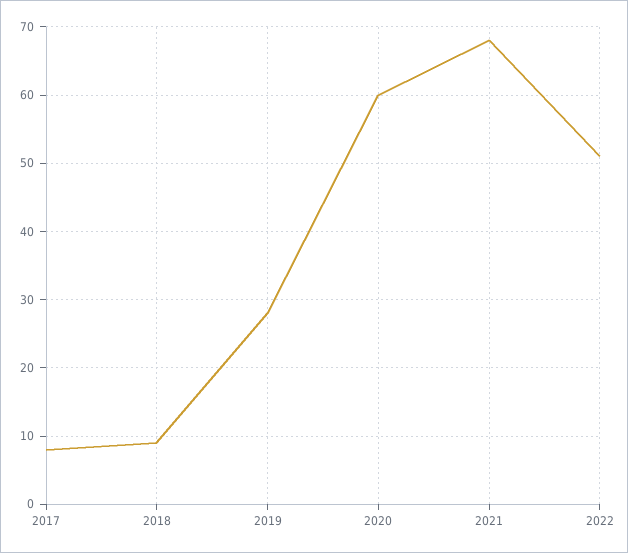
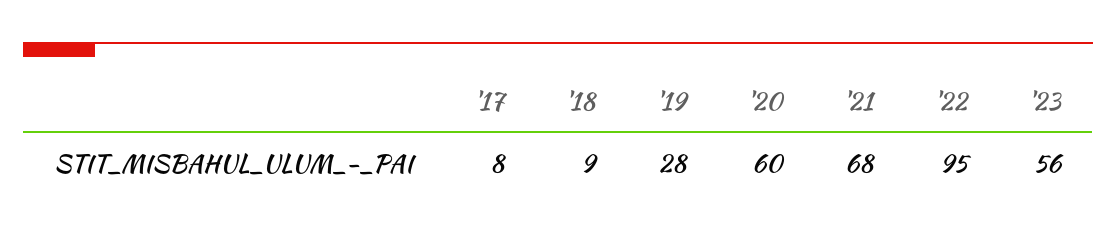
2022: 51 -> 95
'23: none -> 56

